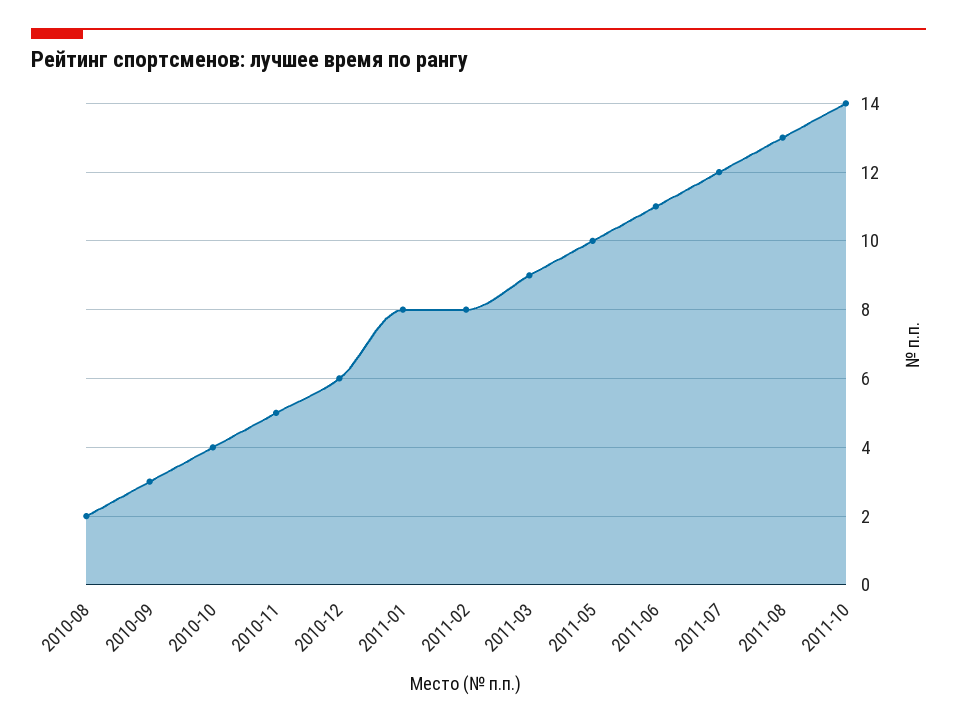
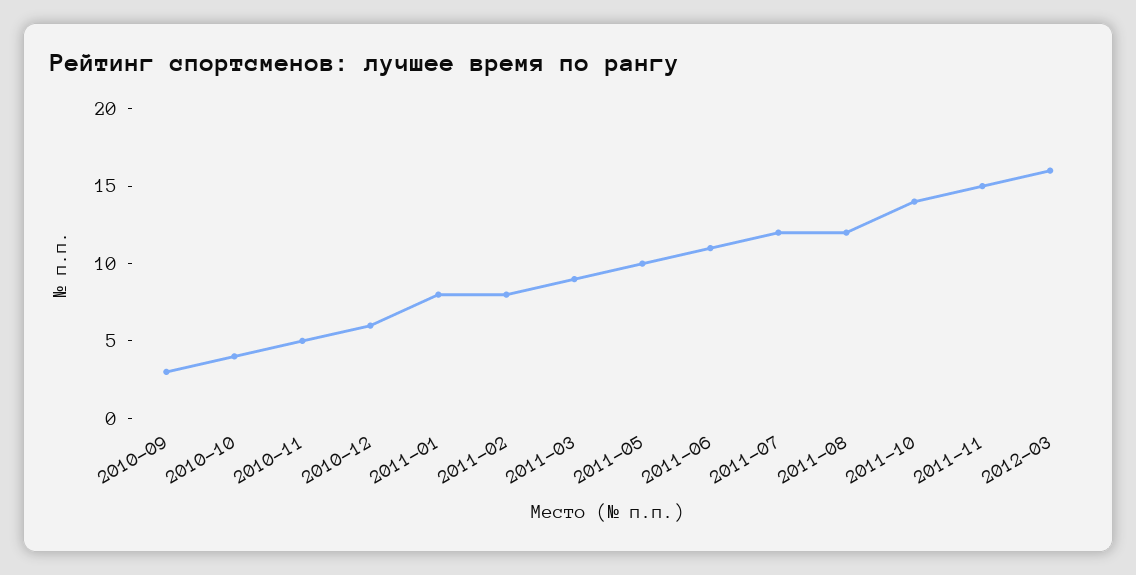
2010-08: 2 -> none
2011-08: 13 -> 12
2011-11: none -> 15
2012-03: none -> 16

